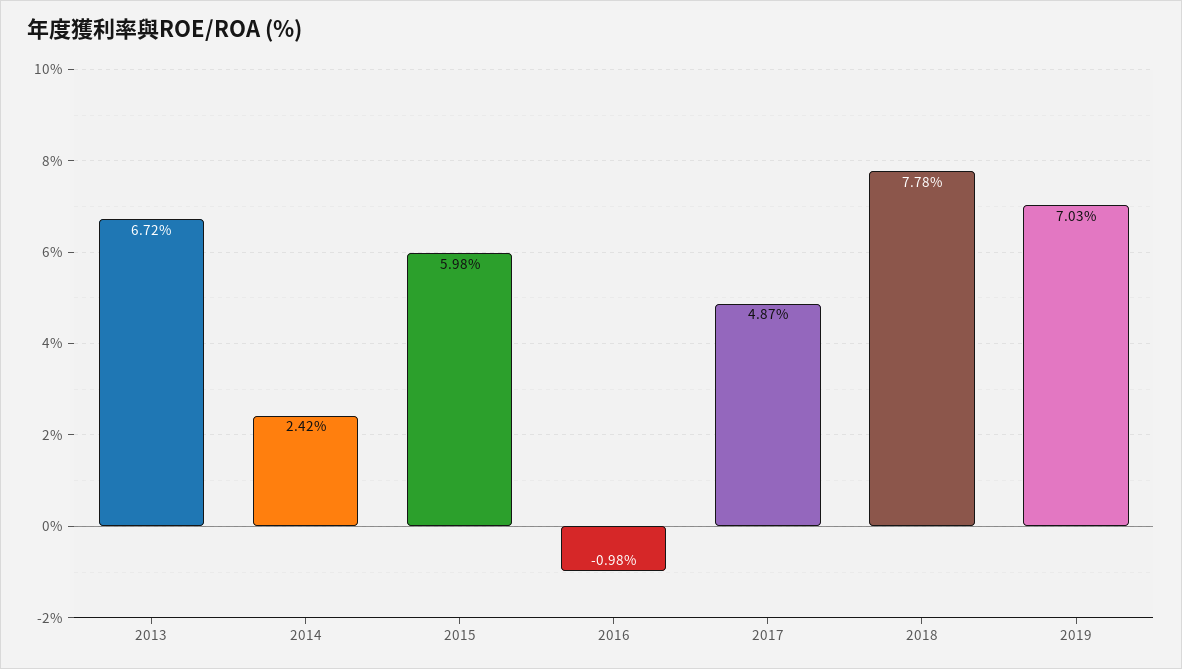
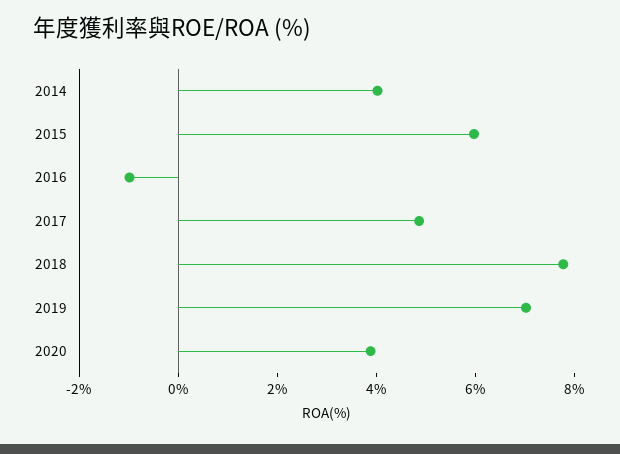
2013: 6.72 -> none
2014: 2.42 -> 4
2020: none -> 4

